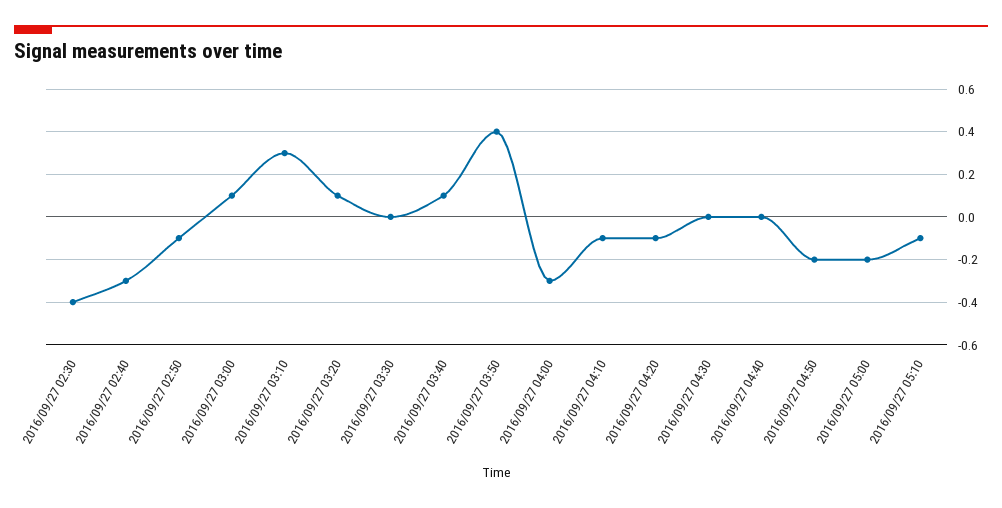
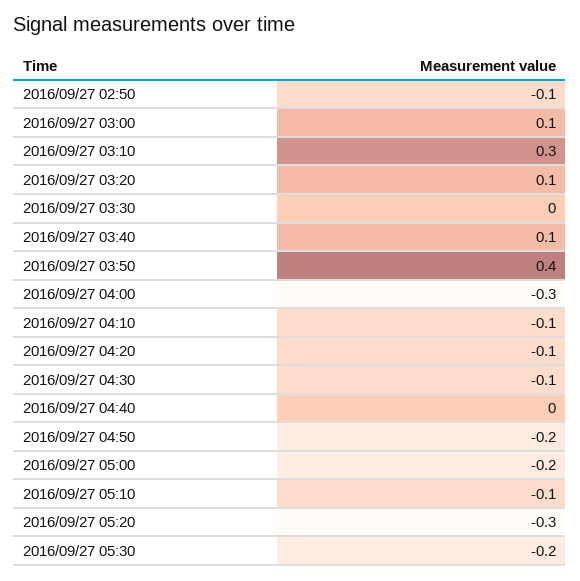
2016/09/27 02:30: -0.4 -> none
2016/09/27 02:40: -0.3 -> none
2016/09/27 04:30: 0 -> -0.1
2016/09/27 05:20: none -> -0.3
2016/09/27 05:30: none -> -0.2

